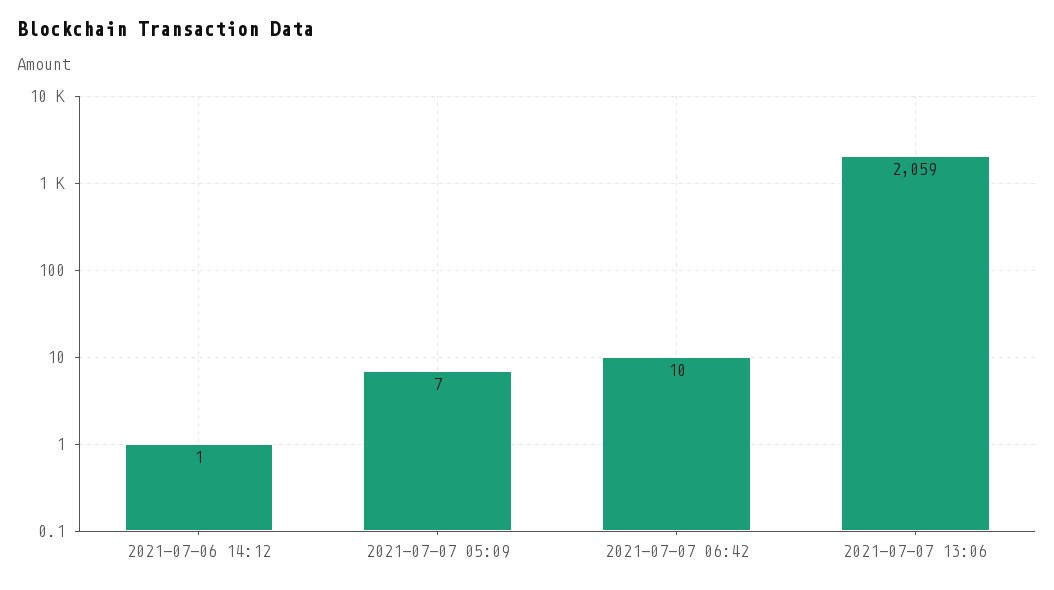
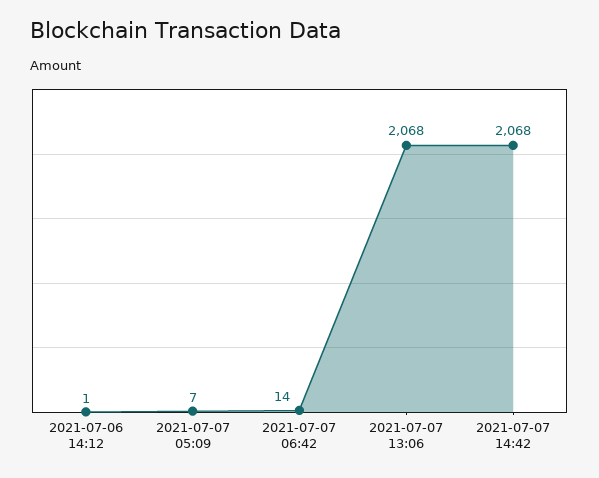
2021-07-07 06:42: 10 -> 14
2021-07-07 13:06: 2059 -> 2068
2021-07-07 14:42: none -> 2068

